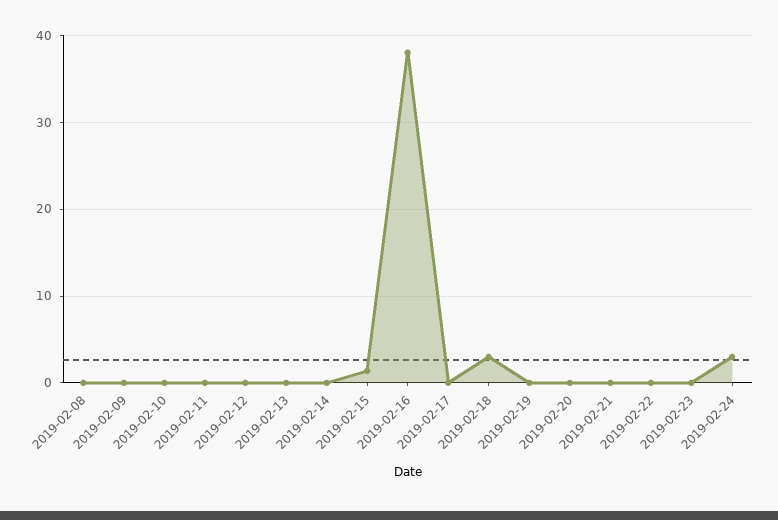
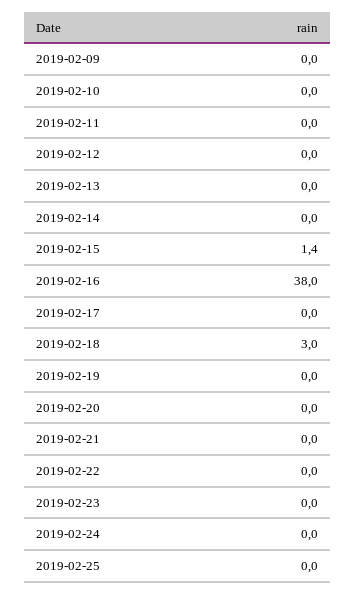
2019-02-08: 0 -> none
2019-02-24: 3 -> 0
2019-02-25: none -> 0

